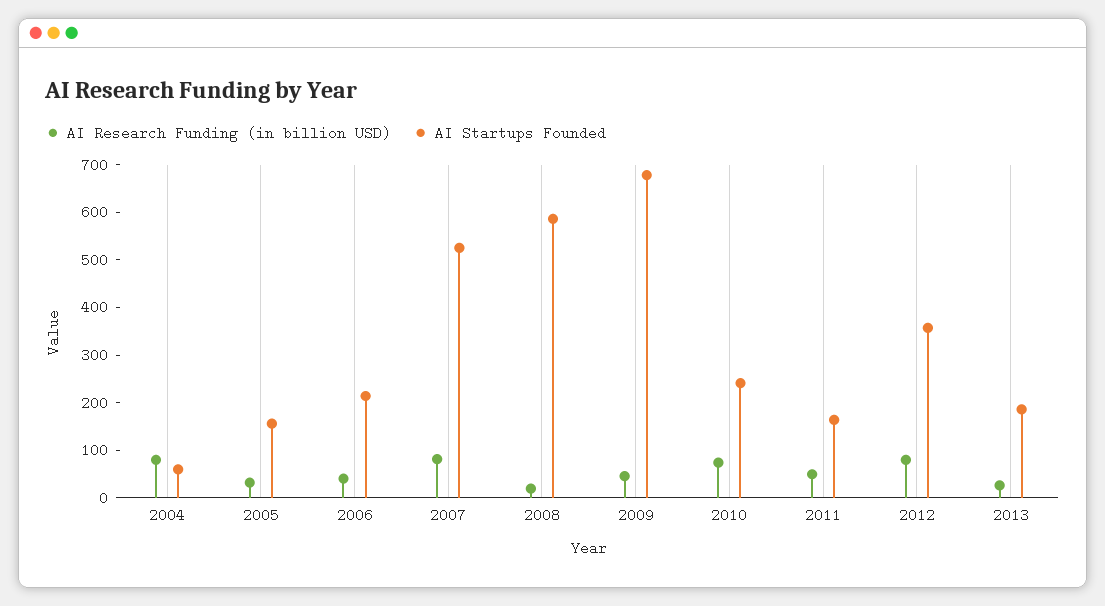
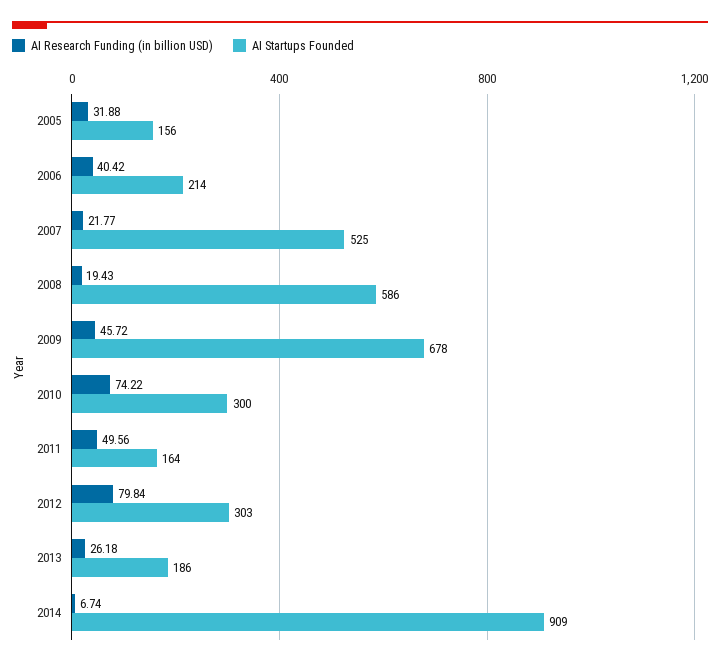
AI Research Funding (in billion USD), 2004: 80 -> none
AI Startups Founded, 2004: 60 -> none
AI Research Funding (in billion USD), 2007: 80 -> 21.77
AI Startups Founded, 2010: 240 -> 300
AI Startups Founded, 2012: 360 -> 303
AI Research Funding (in billion USD), 2014: none -> 6.74
AI Startups Founded, 2014: none -> 909

